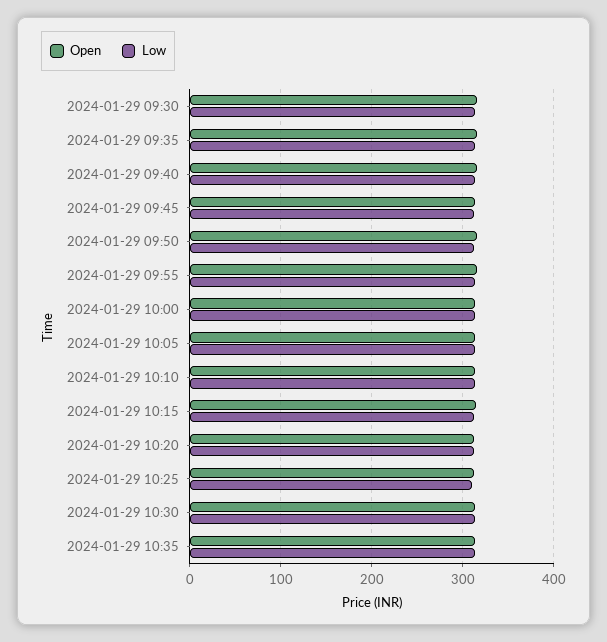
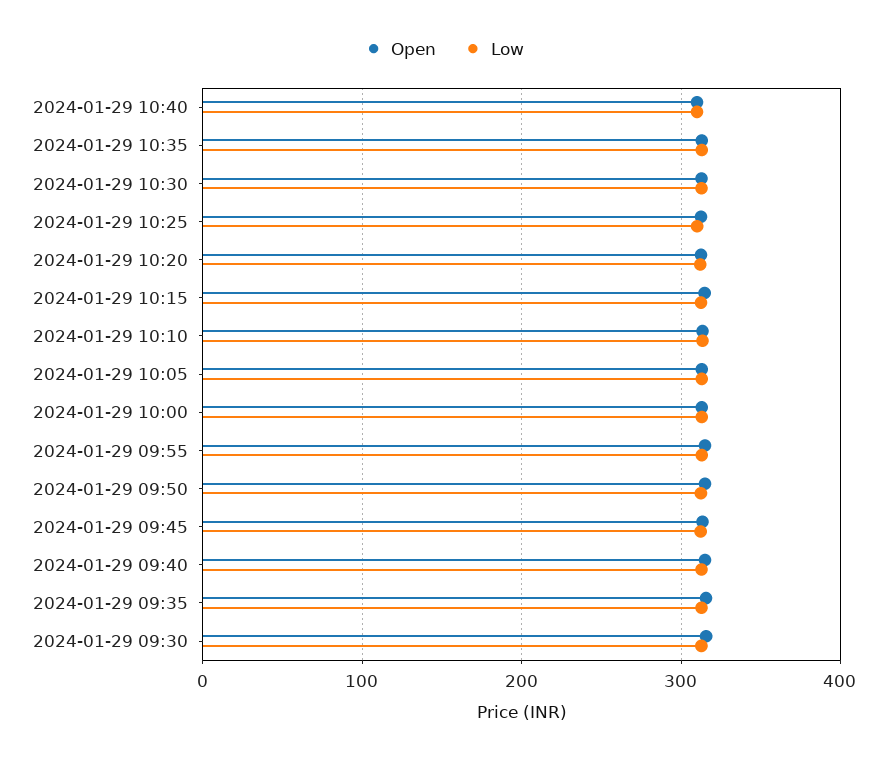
Open, 2024-01-29 10:40: none -> 310
Low, 2024-01-29 10:40: none -> 310

